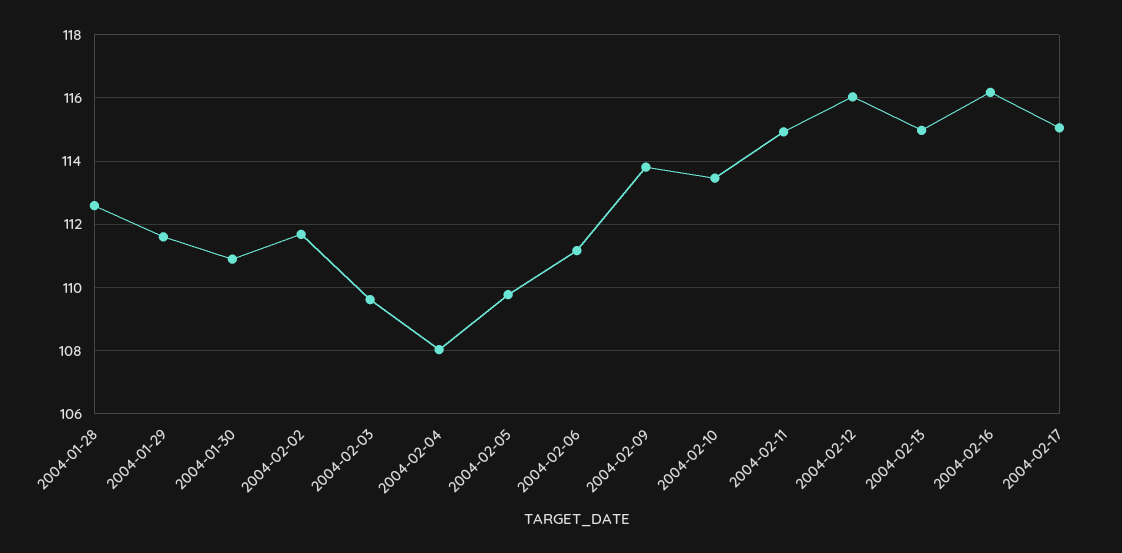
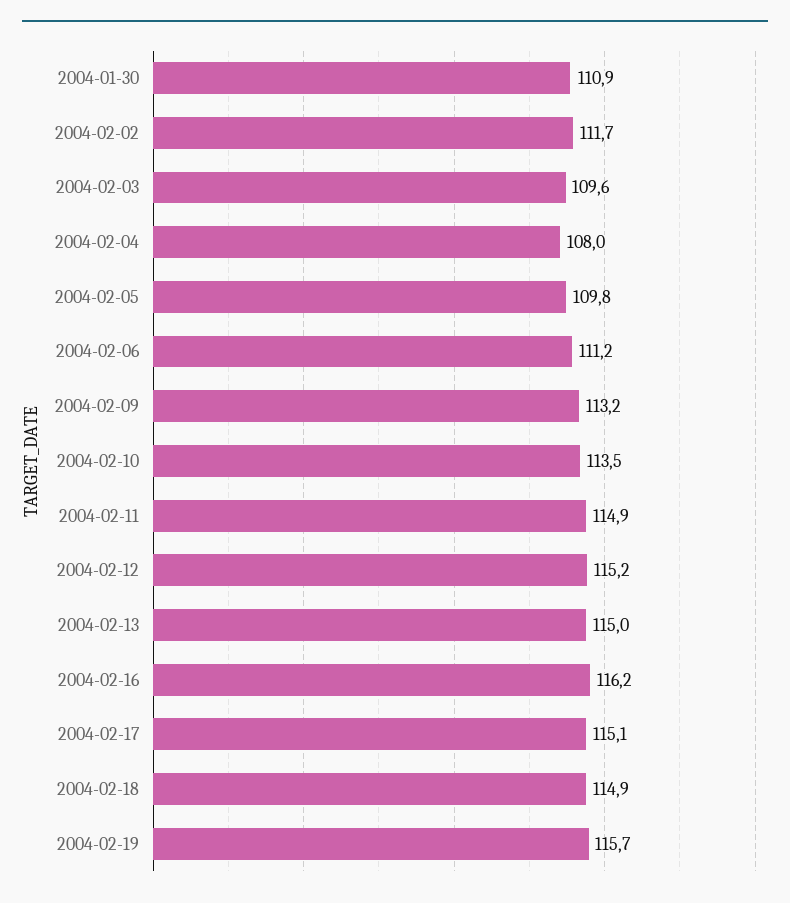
2004-01-28: 112.6 -> none
2004-01-29: 111.6 -> none
2004-02-09: 113.8 -> 113.2
2004-02-12: 116 -> 115.2
2004-02-18: none -> 114.9
2004-02-19: none -> 115.7

